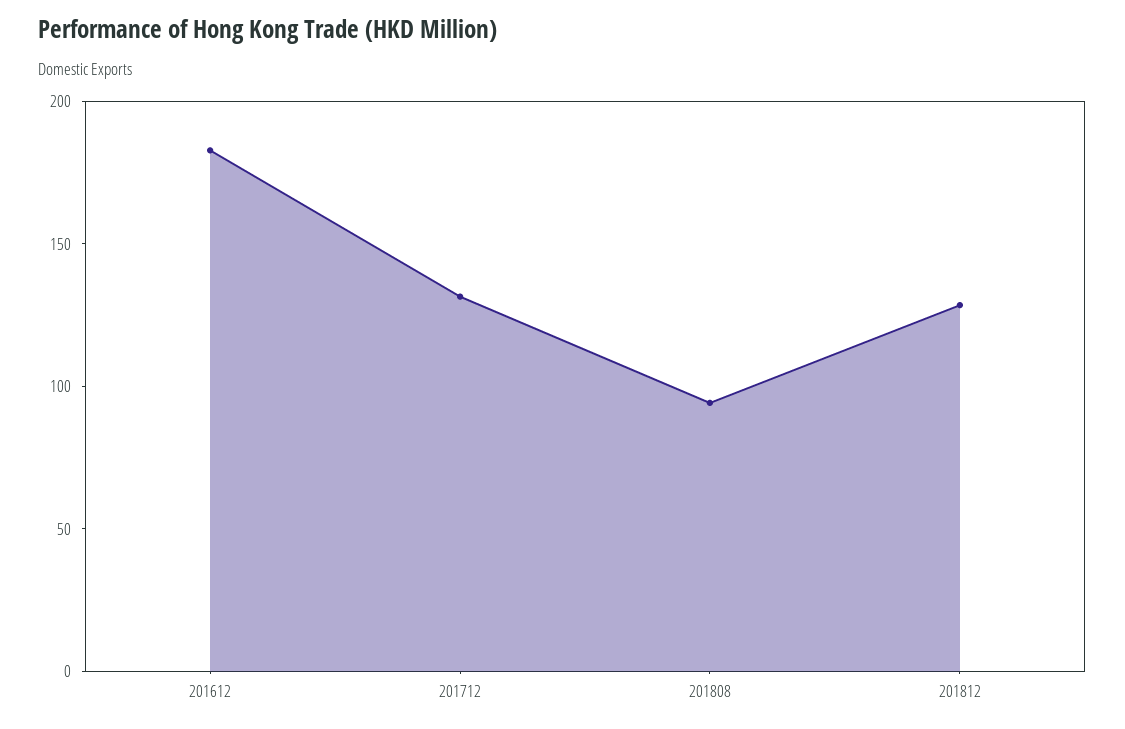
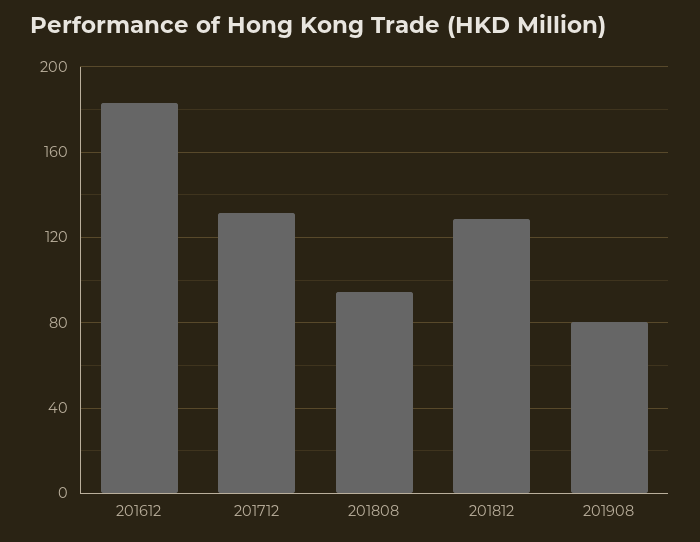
201908: none -> 80

